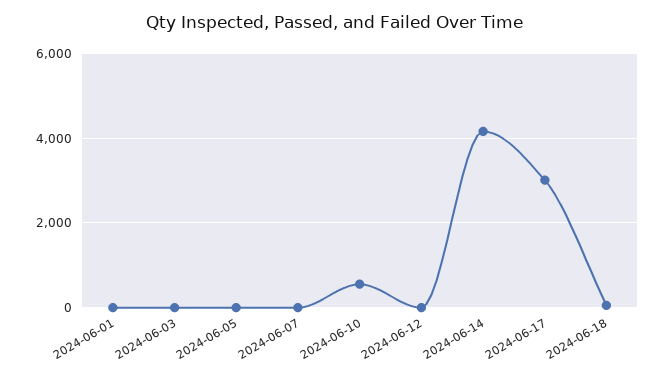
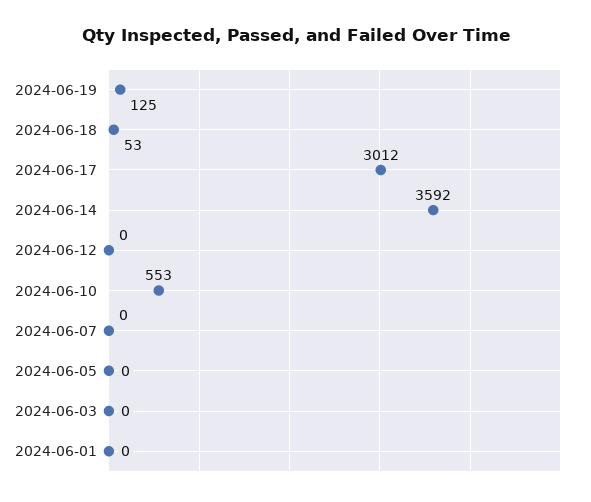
2024-06-14: 4200 -> 3592
2024-06-19: none -> 125

